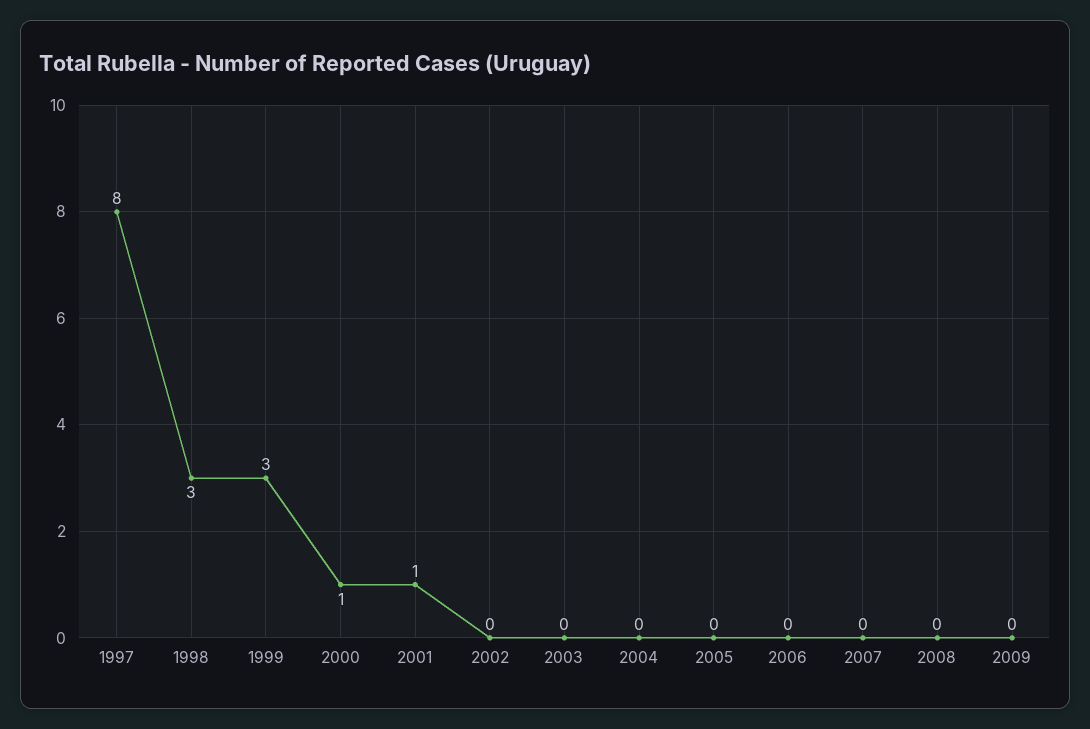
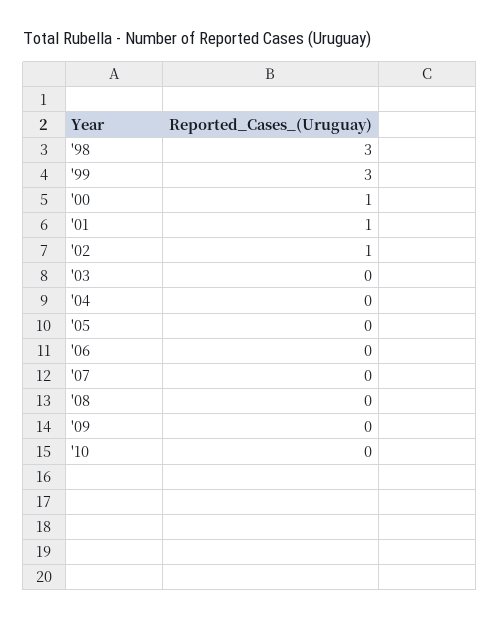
1997: 8 -> none
2002: 0 -> 1
'10: none -> 0

